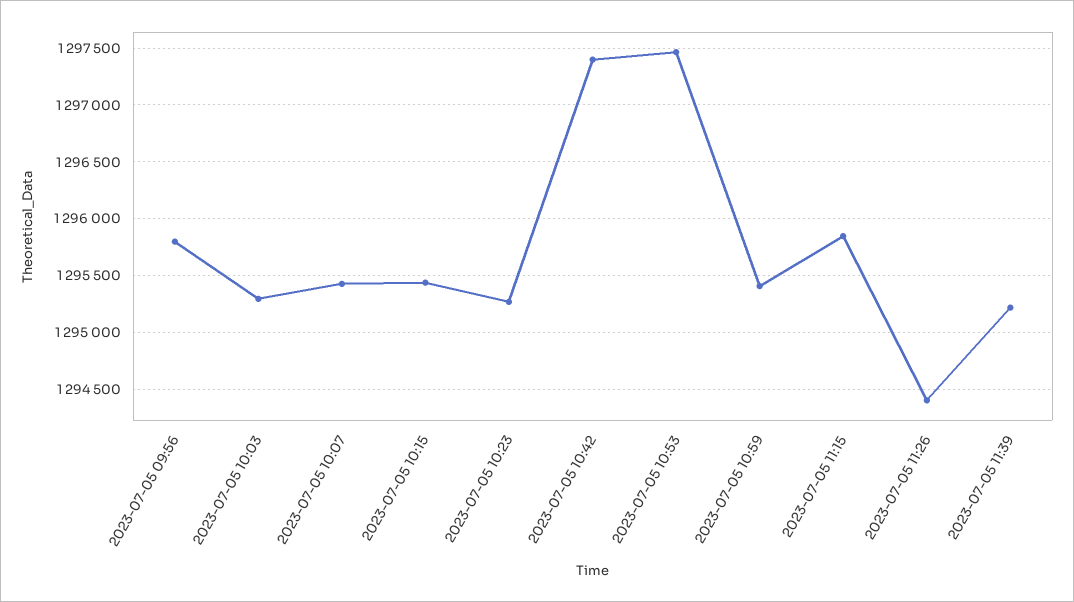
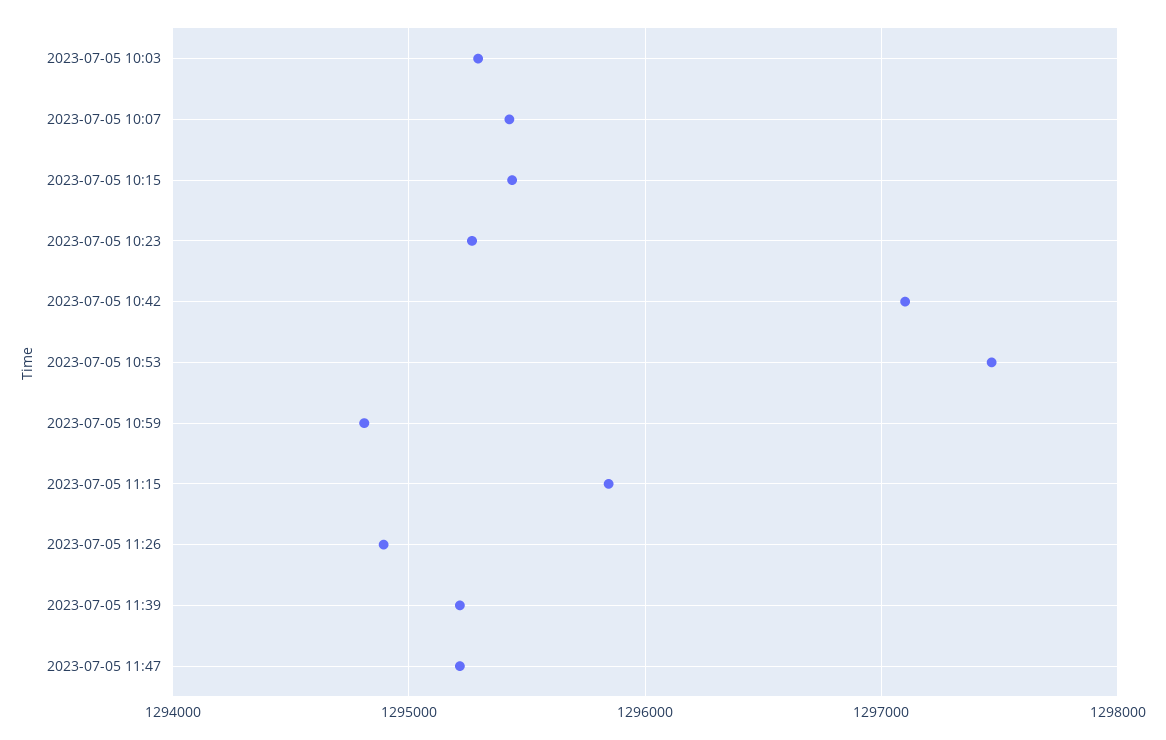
2023-07-05 09:56: 1295800 -> none
2023-07-05 10:42: 1297400 -> 1297100
2023-07-05 10:59: 1295400 -> 1294800
2023-07-05 11:26: 1294400 -> 1294900
2023-07-05 11:47: none -> 1295200

